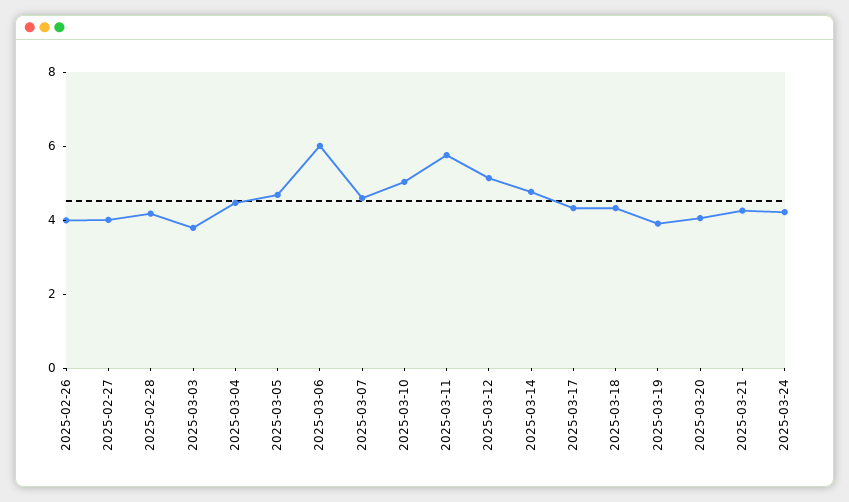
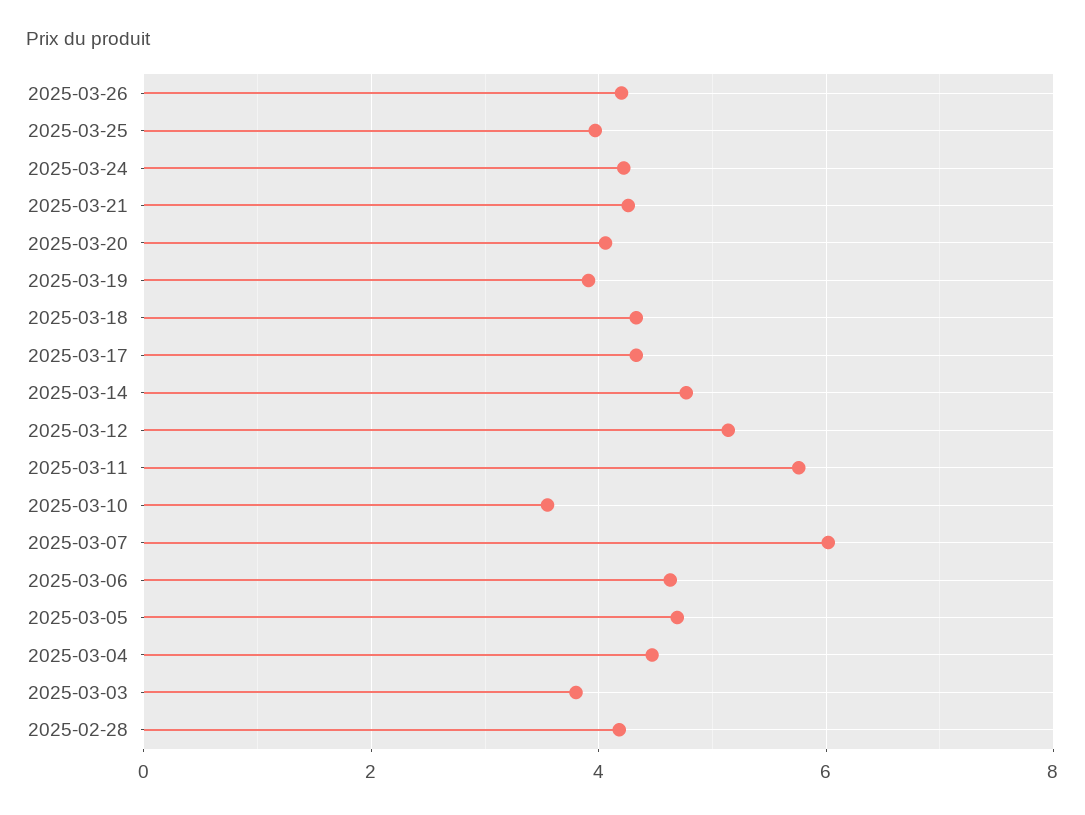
2025-02-26: 4 -> none
2025-02-27: 4 -> none
2025-03-06: 6 -> 4.6
2025-03-07: 4.5 -> 6
2025-03-10: 5 -> 3.6
2025-03-26: none -> 4.2
2025-03-25: none -> 4

